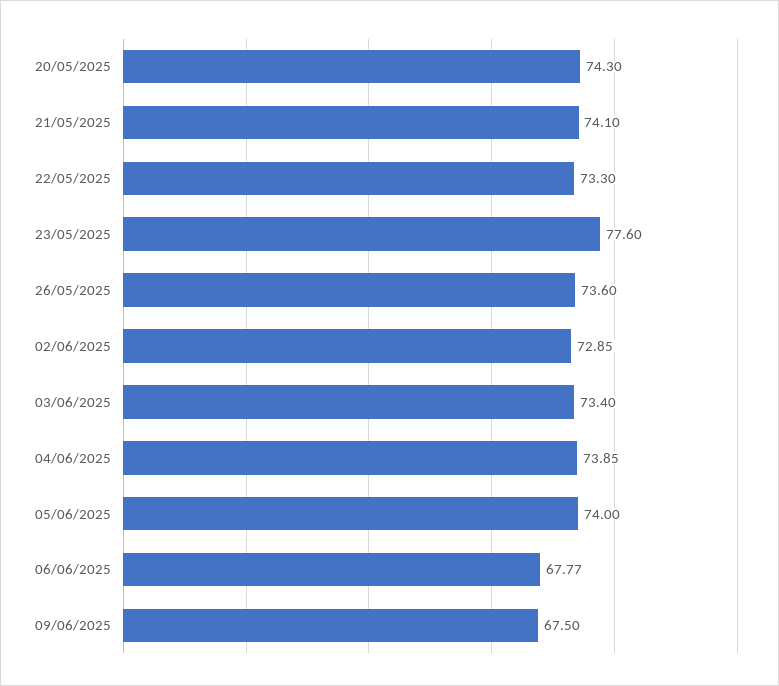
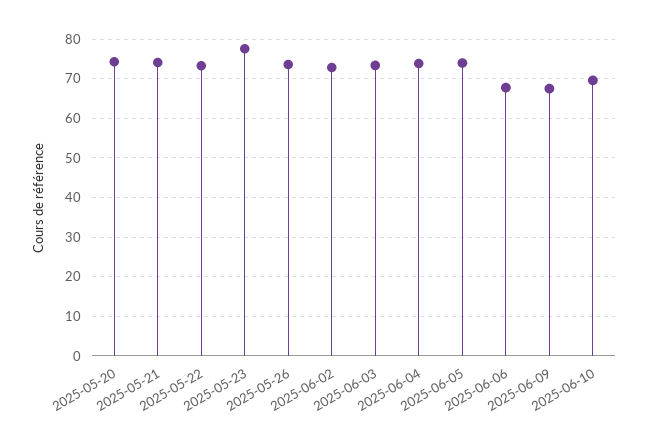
2025-06-10: none -> 70

